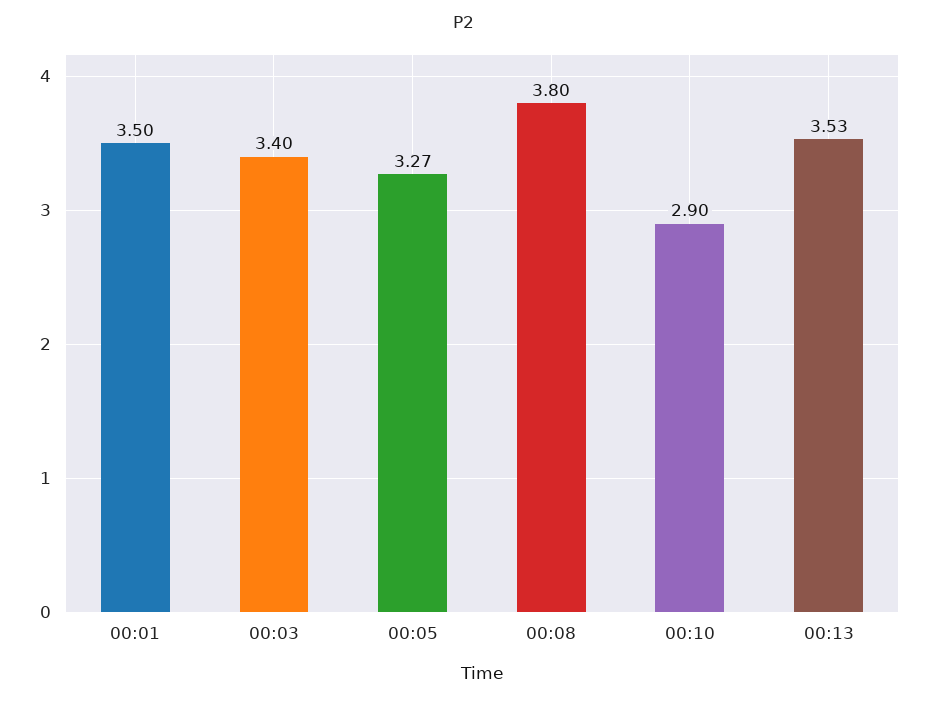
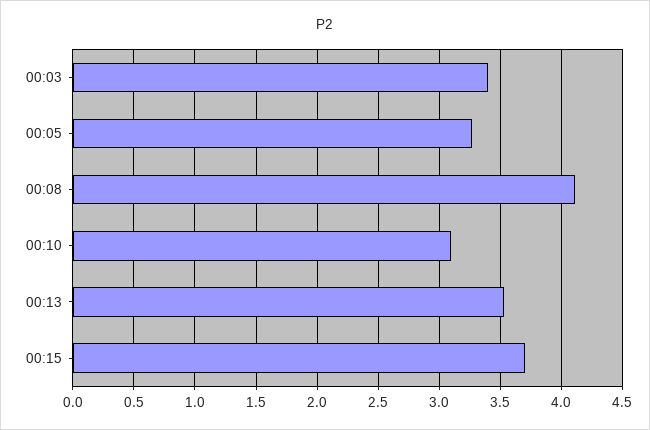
00:01: 3.5 -> none
00:08: 3.8 -> 4.1
00:10: 2.9 -> 3.1
00:15: none -> 3.7

